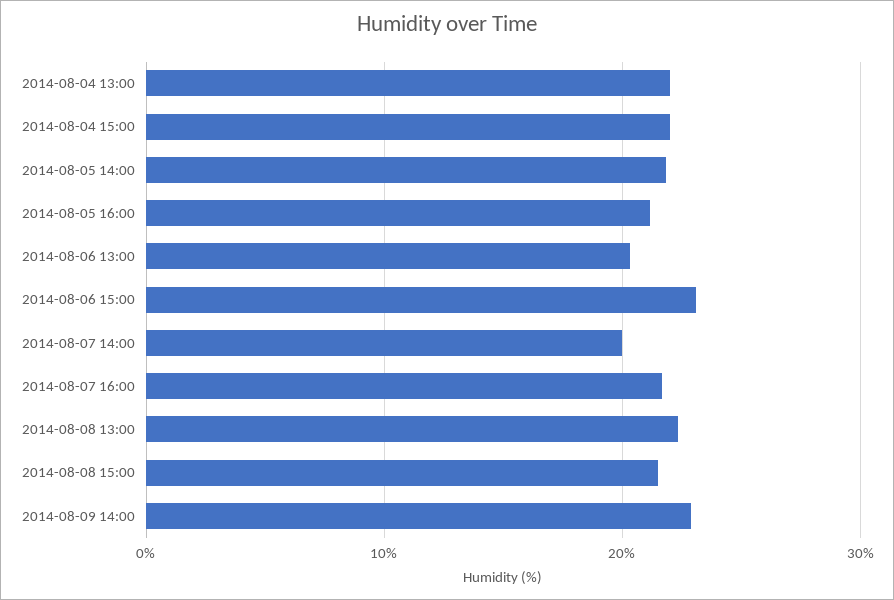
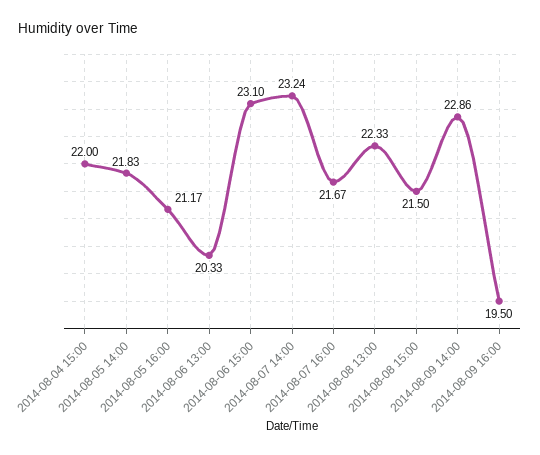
2014-08-04 13:00: 22 -> none
2014-08-07 14:00: 20 -> 23.24
2014-08-09 16:00: none -> 19.5

